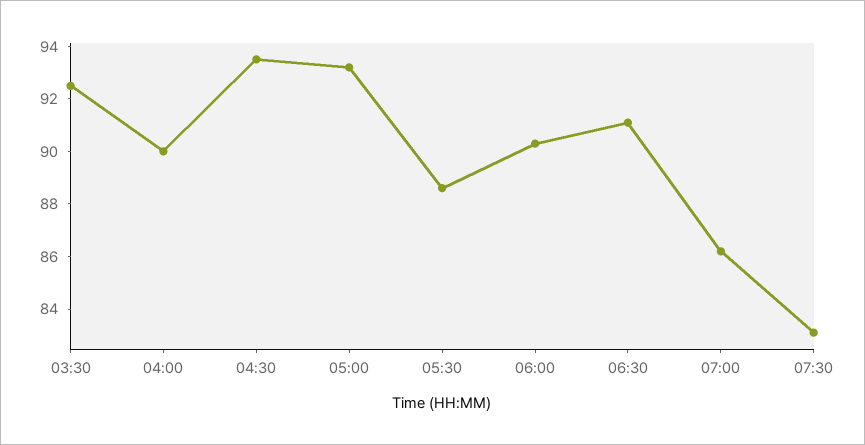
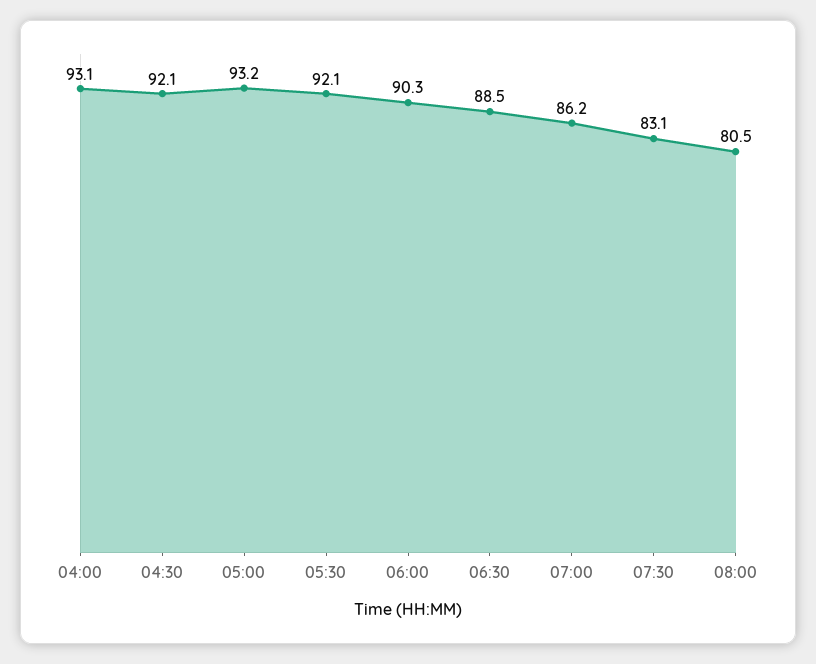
03:30: 92.5 -> none
04:00: 90 -> 93.1
04:30: 93.5 -> 92.1
05:30: 88.5 -> 92.1
06:30: 91 -> 88.5
08:00: none -> 80.5

